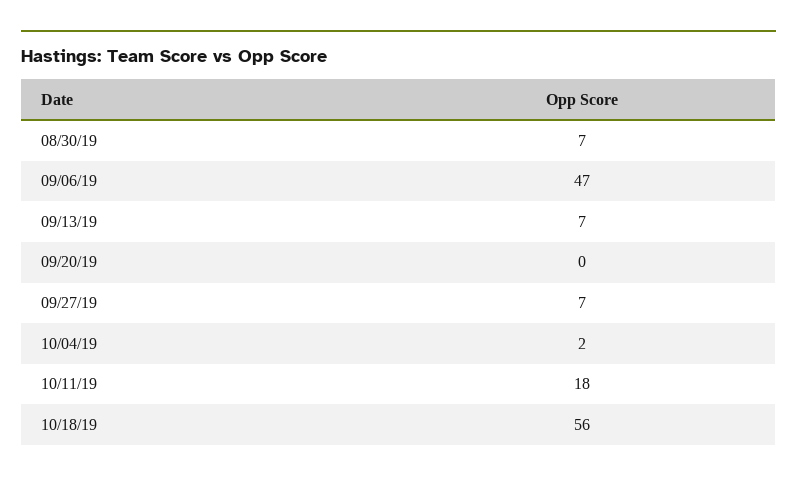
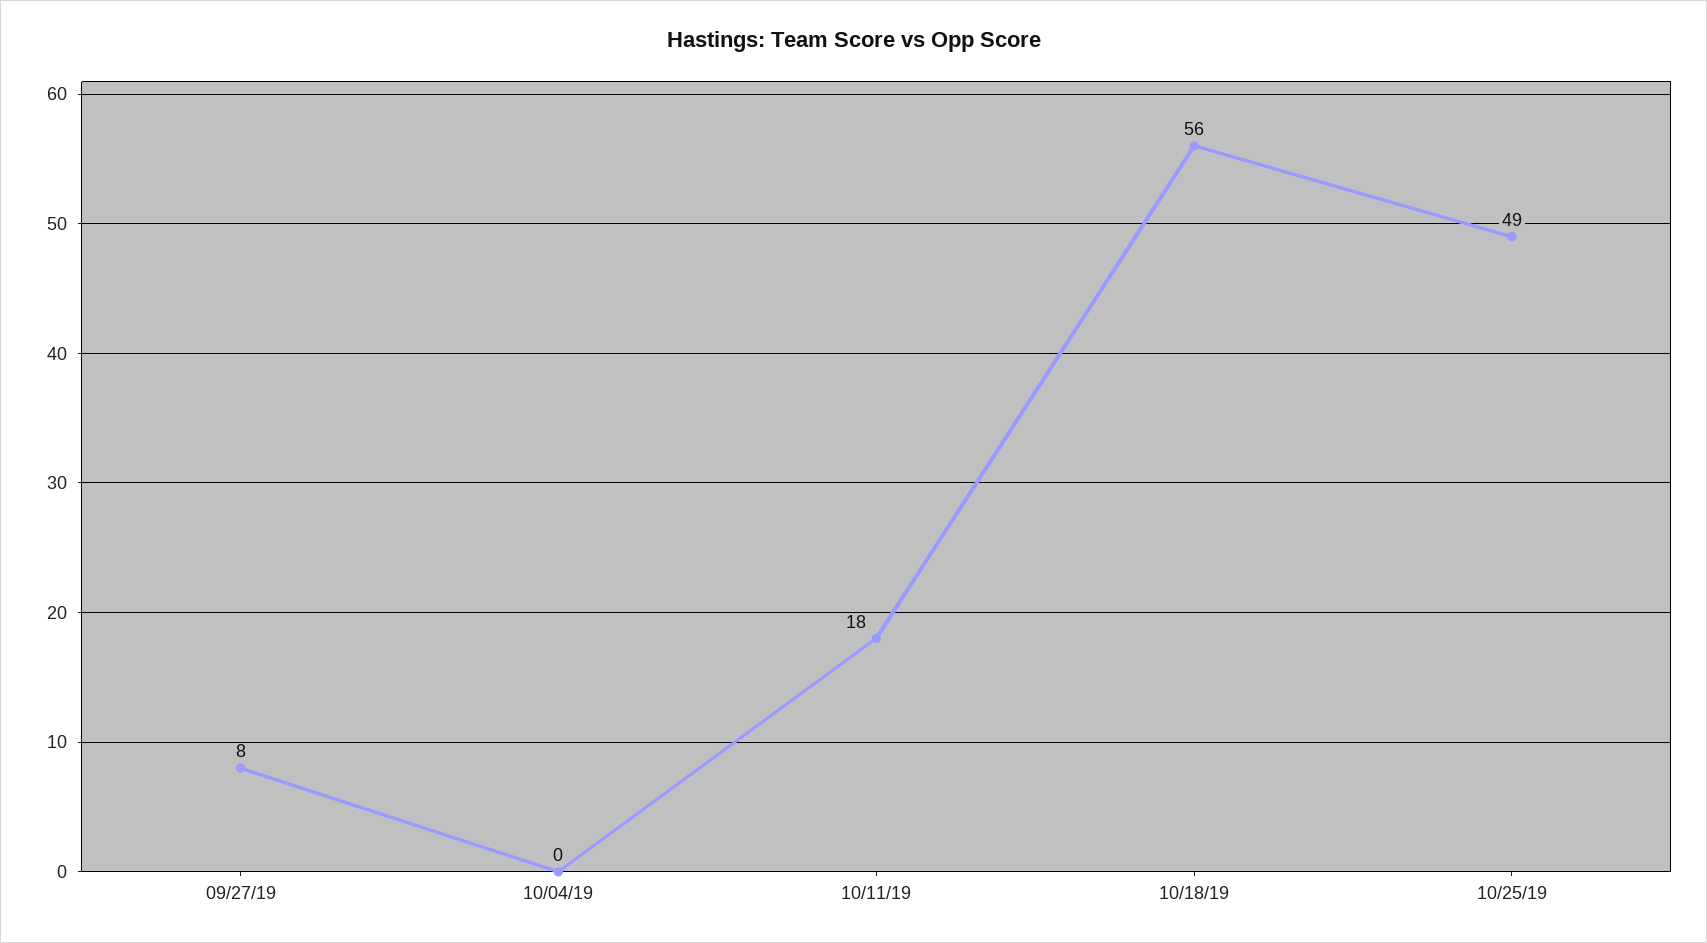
08/30/19: 7 -> none
09/06/19: 47 -> none
09/13/19: 7 -> none
09/20/19: 0 -> none
09/27/19: 7 -> 8
10/04/19: 2 -> 0
10/25/19: none -> 49

